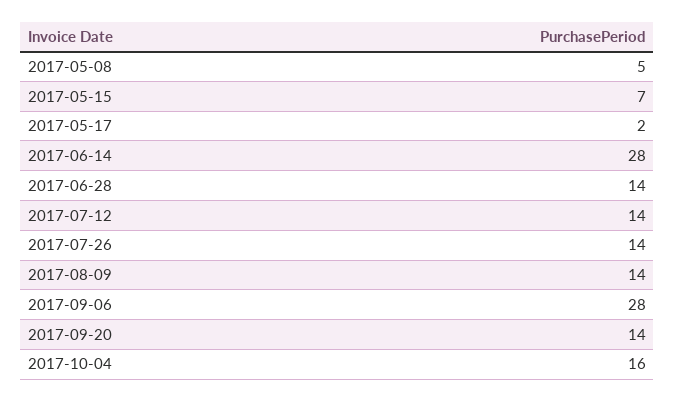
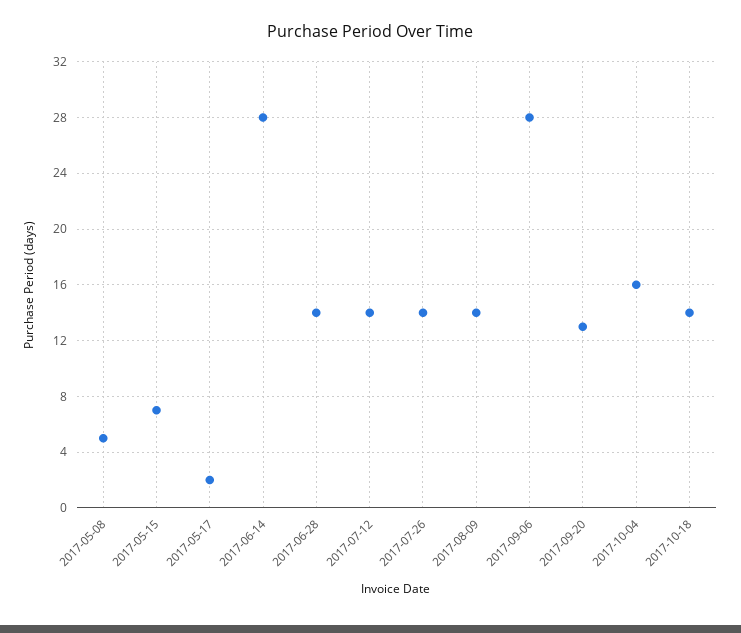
2017-09-20: 14 -> 13
2017-10-18: none -> 14

